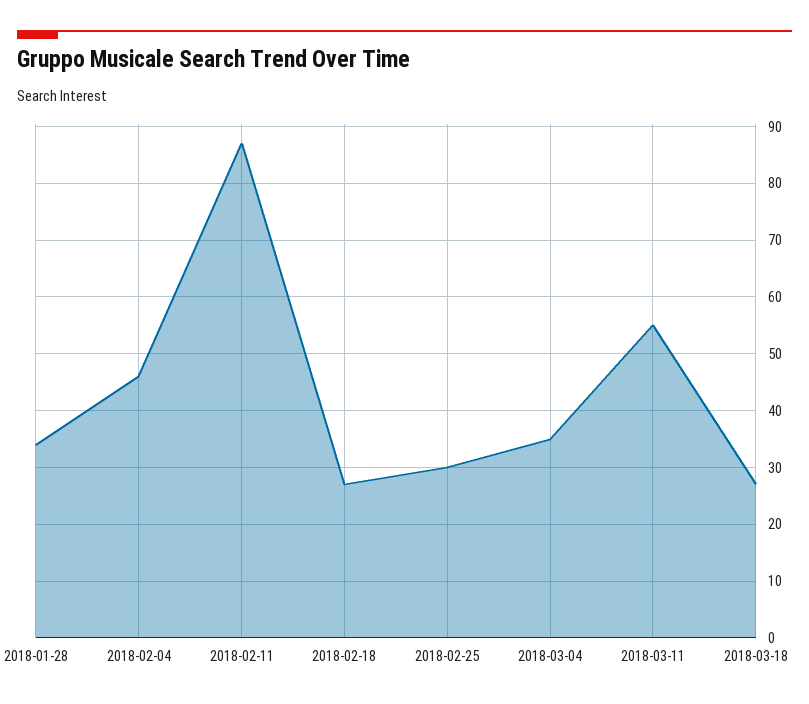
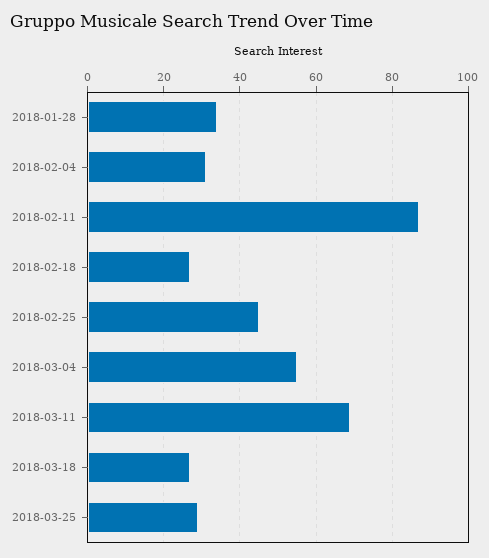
2018-02-04: 45 -> 30
2018-02-25: 30 -> 45
2018-03-04: 35 -> 55
2018-03-11: 55 -> 70
2018-03-25: none -> 30

